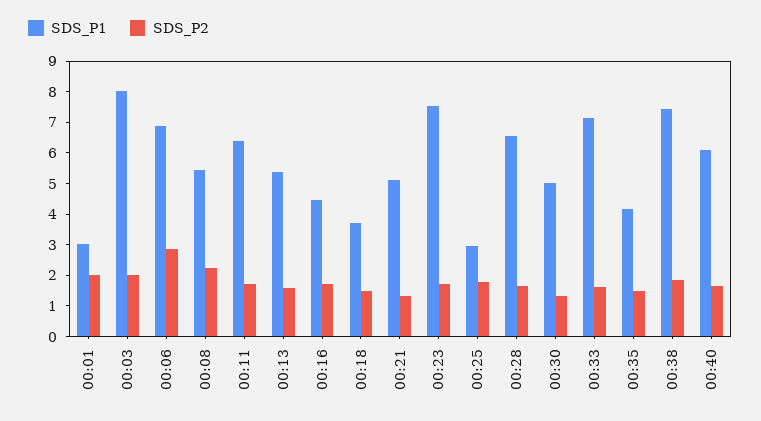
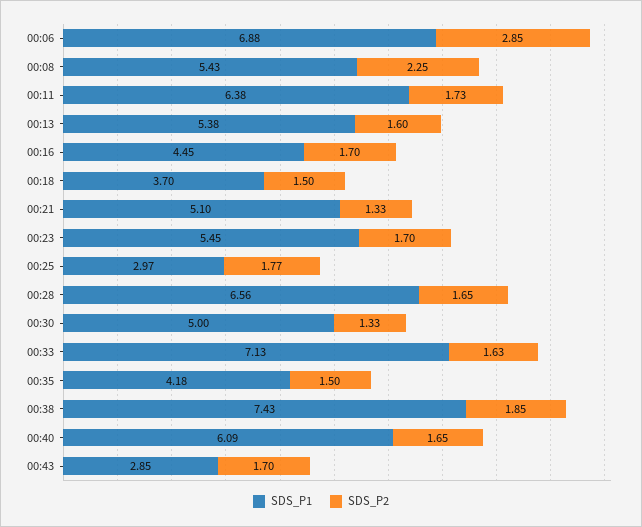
SDS_P1, 00:01: 3 -> none
SDS_P2, 00:01: 2 -> none
SDS_P1, 00:03: 8 -> none
SDS_P2, 00:03: 2 -> none
SDS_P1, 00:23: 7.5 -> 5.45
SDS_P1, 00:43: none -> 2.85
SDS_P2, 00:43: none -> 1.7

